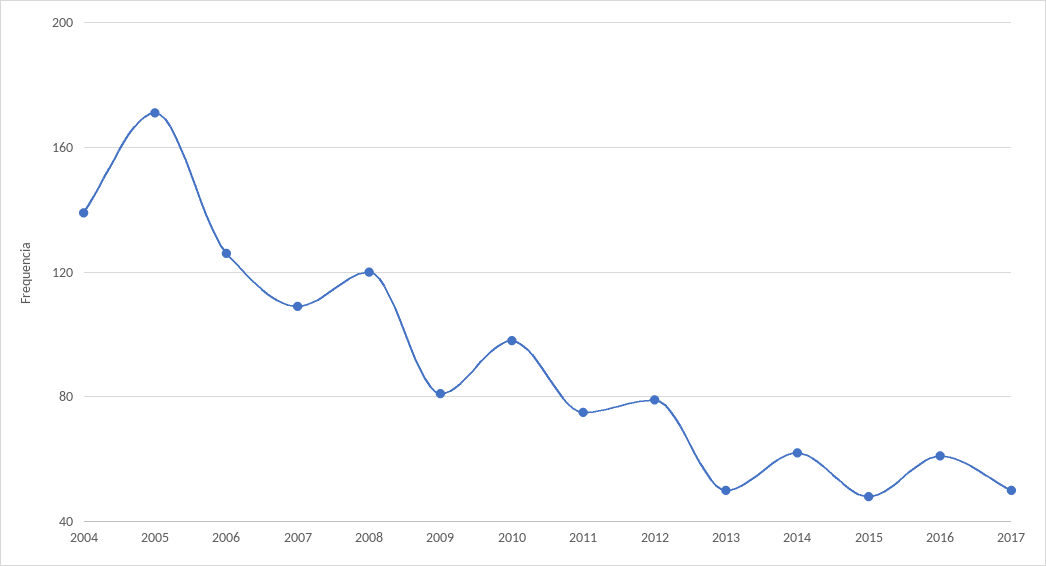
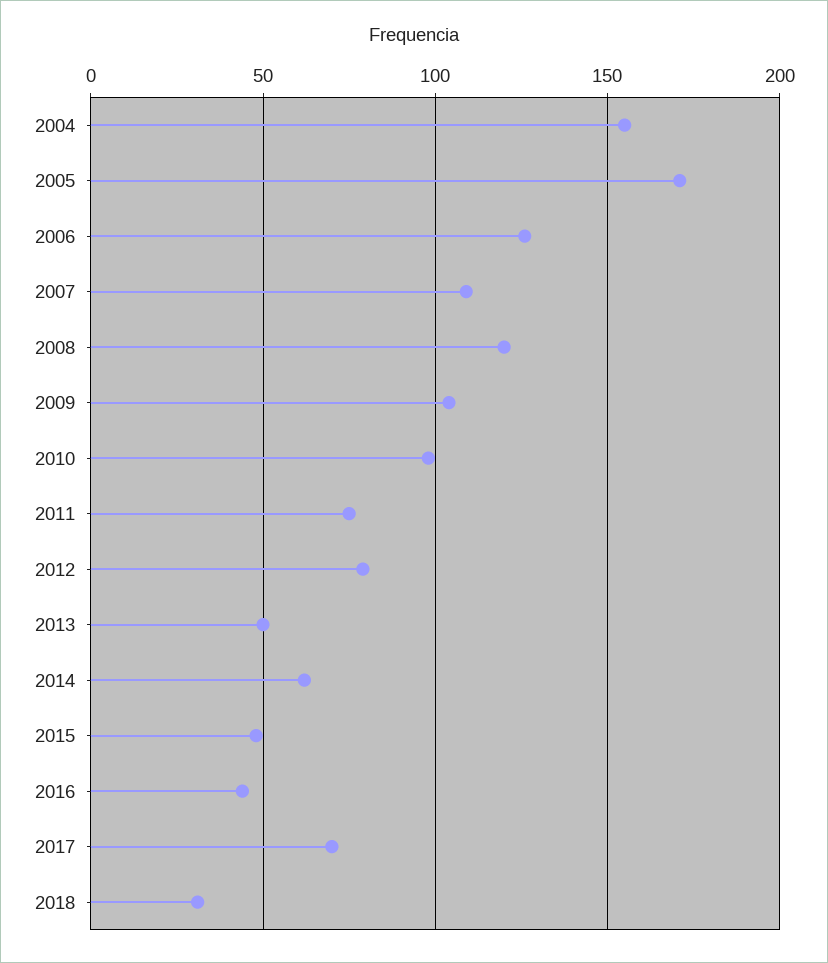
2004: 140 -> 155
2009: 80 -> 105
2016: 60 -> 45
2017: 50 -> 70
2018: none -> 30

